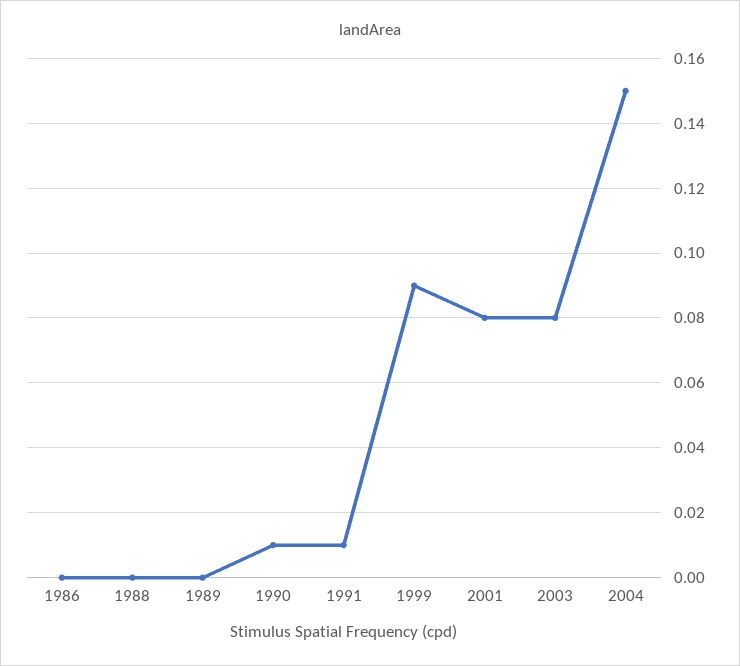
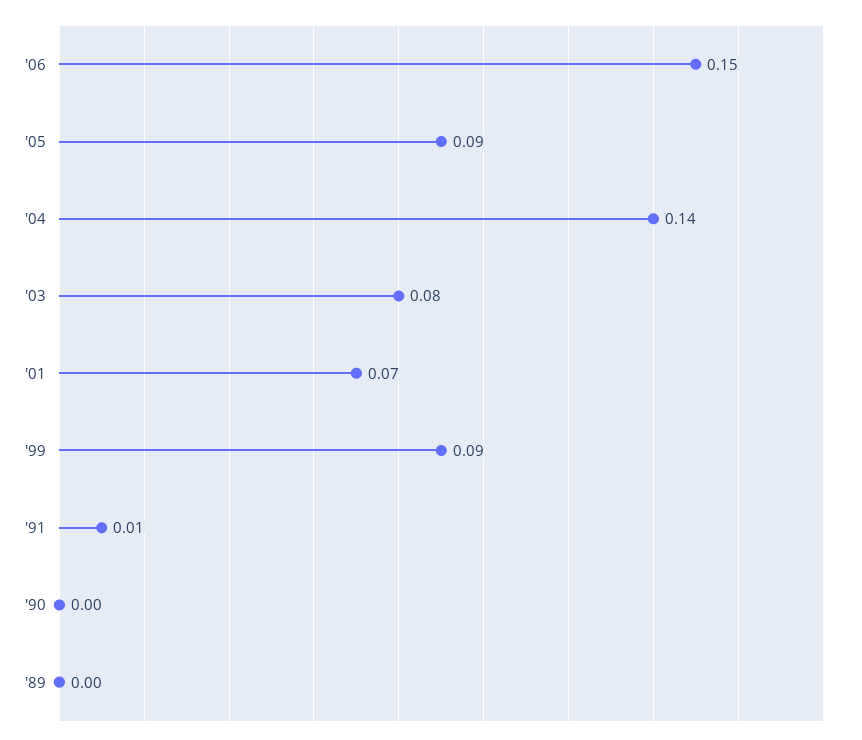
1986: 0 -> none
1988: 0 -> none
1990: 0.01 -> 0
2001: 0.08 -> 0.07
2004: 0.15 -> 0.14
'06: none -> 0.15
'05: none -> 0.09

